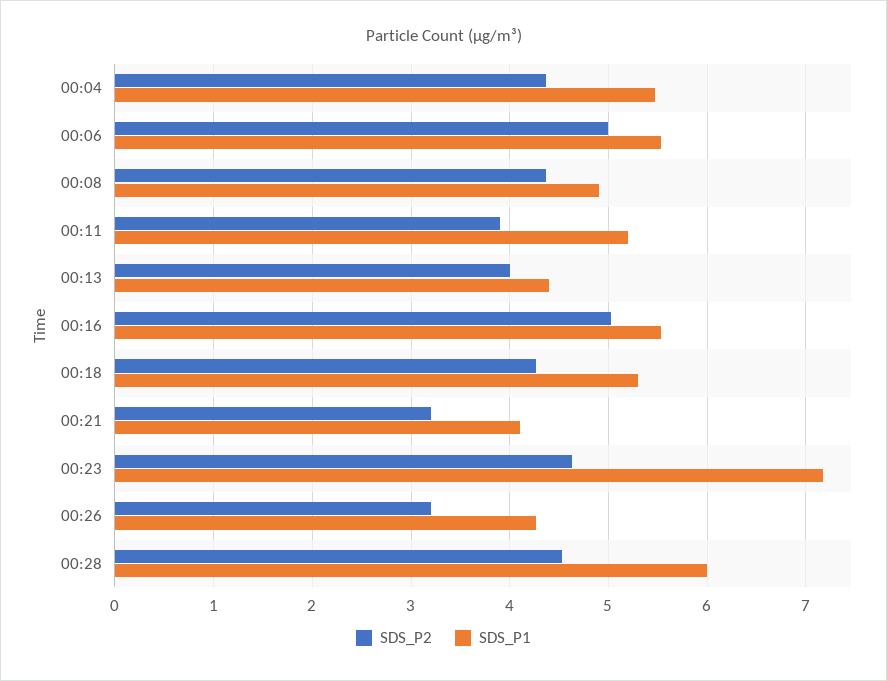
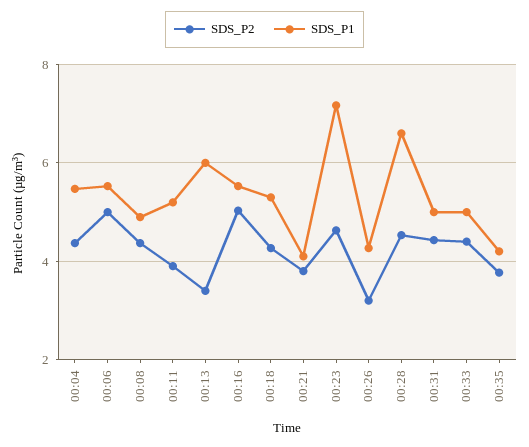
SDS_P2, 00:13: 4 -> 3.4
SDS_P1, 00:13: 4.4 -> 6
SDS_P2, 00:21: 3.2 -> 3.8
SDS_P1, 00:28: 6 -> 6.6
SDS_P2, 00:31: none -> 4.4
SDS_P1, 00:31: none -> 5
SDS_P2, 00:33: none -> 4.4
SDS_P1, 00:33: none -> 5
SDS_P2, 00:35: none -> 3.8
SDS_P1, 00:35: none -> 4.2

